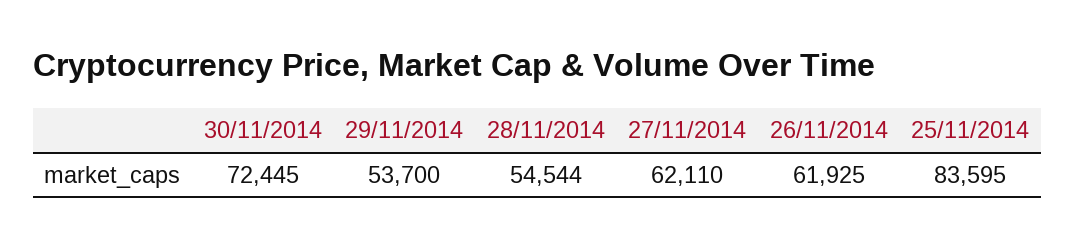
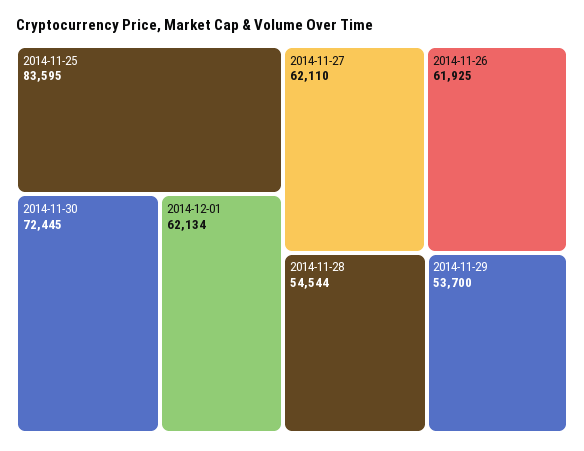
2014-12-01: none -> 62134

